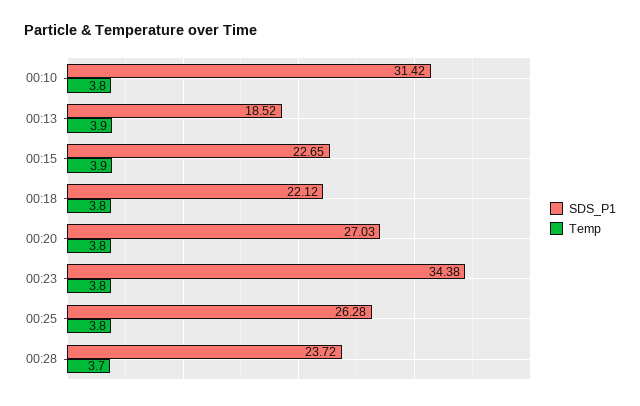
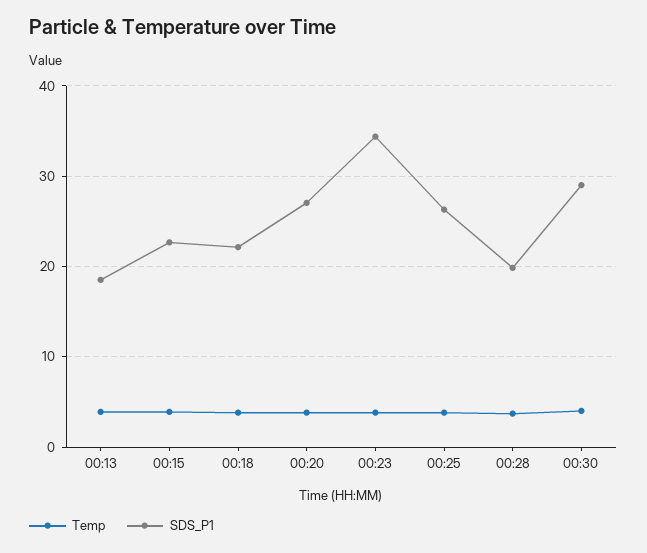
SDS_P1, 00:10: 31.42 -> none
Temp, 00:10: 3.8 -> none
SDS_P1, 00:28: 23.72 -> 20
Temp, 00:30: none -> 4
SDS_P1, 00:30: none -> 29

